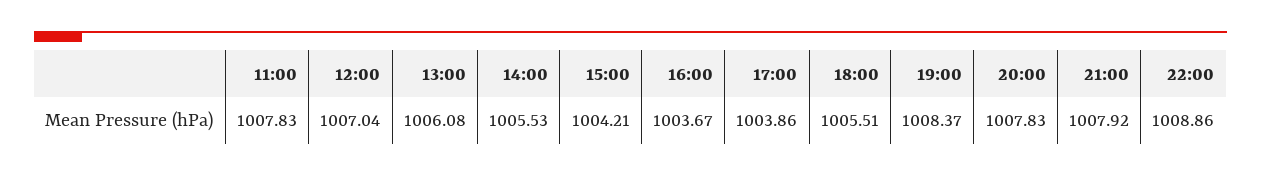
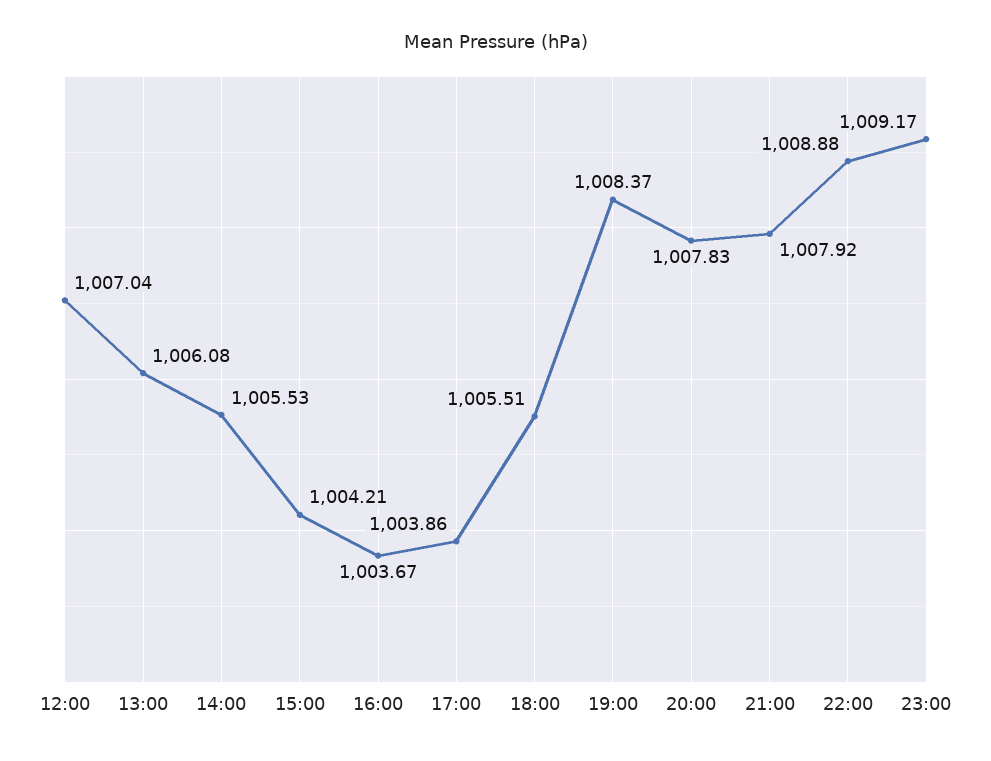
11:00: 1007.83 -> none
22:00: 1008.86 -> 1008.88
23:00: none -> 1009.17

